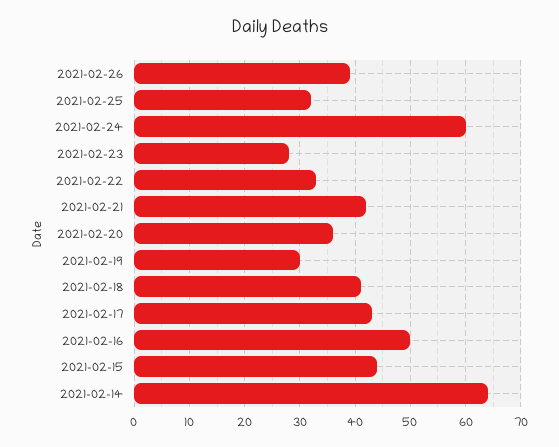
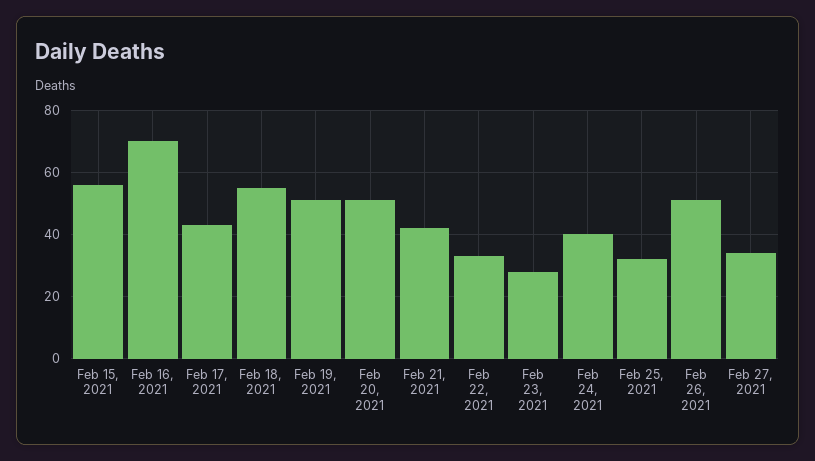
2021-02-26: 40 -> 50
2021-02-24: 60 -> 40
2021-02-20: 35 -> 50
2021-02-19: 30 -> 50
2021-02-18: 40 -> 55
2021-02-16: 50 -> 70
2021-02-15: 45 -> 55
2021-02-14: 65 -> none
Feb 27, 2021: none -> 35

